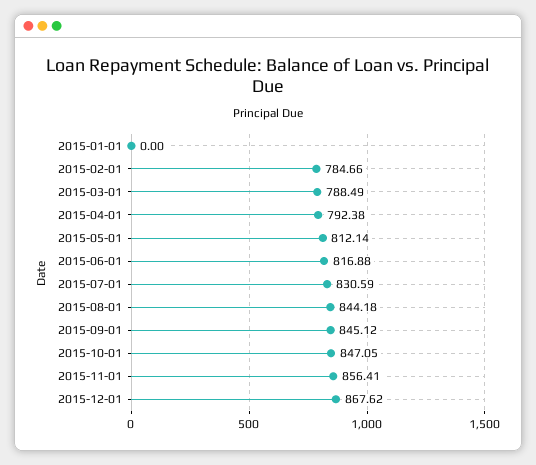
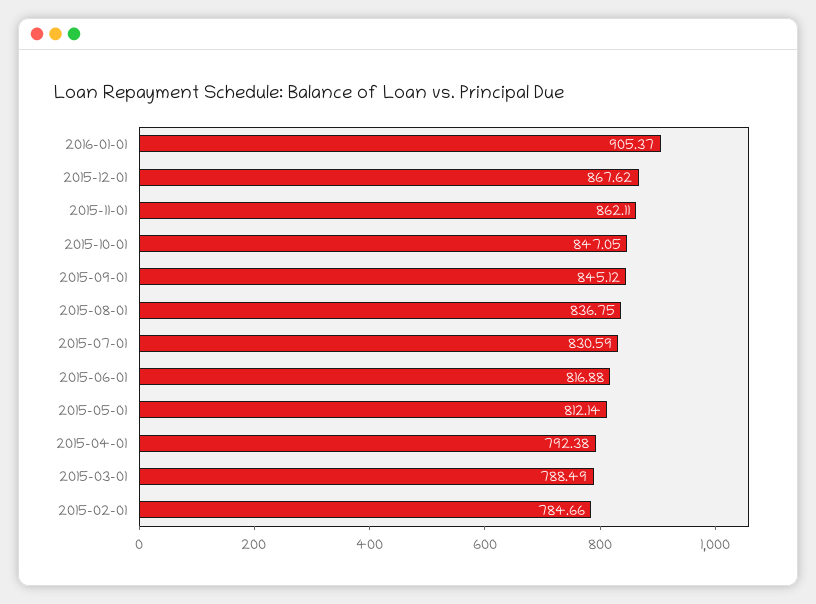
2015-01-01: 0 -> none
2015-08-01: 844.18 -> 836.75
2015-11-01: 856.41 -> 862.11
2016-01-01: none -> 905.37

